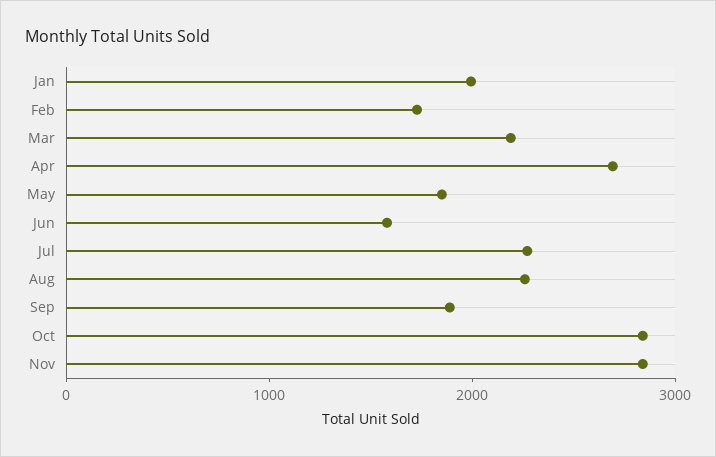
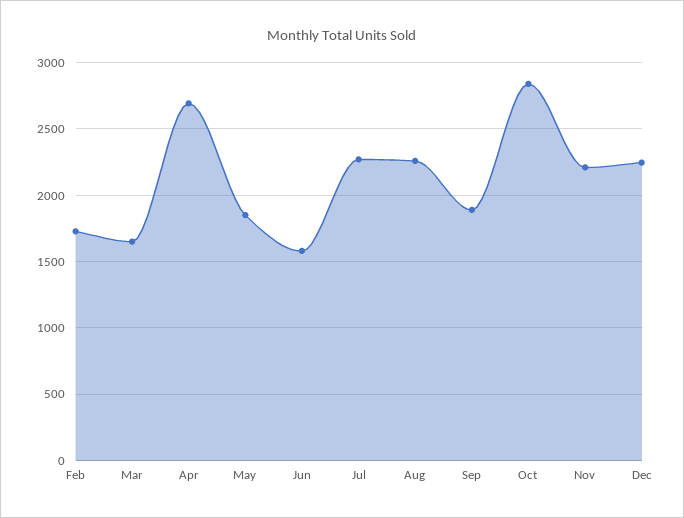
Jan: 2000 -> none
Mar: 2200 -> 1650
Nov: 2800 -> 2200
Dec: none -> 2250

